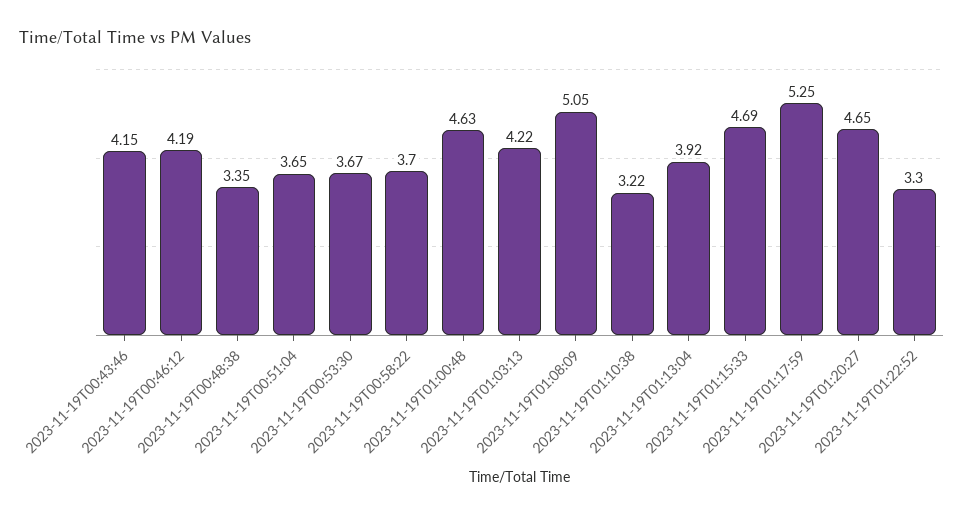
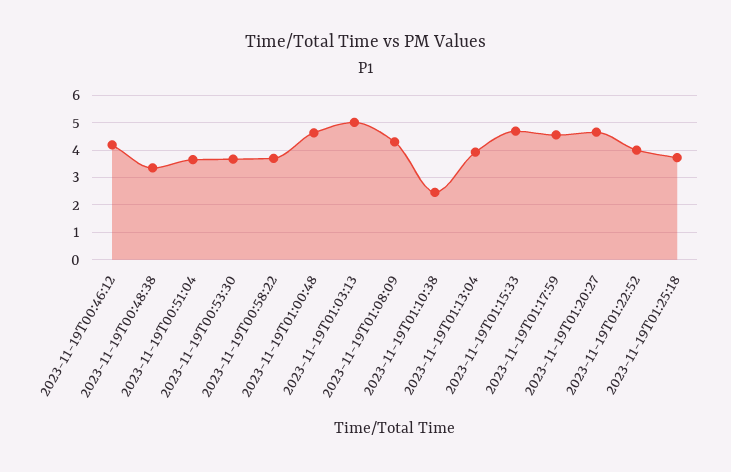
2023-11-19T00:43:46: 4.15 -> none
2023-11-19T01:03:13: 4.22 -> 5
2023-11-19T01:08:09: 5.05 -> 4.25
2023-11-19T01:10:38: 3.22 -> 2.5
2023-11-19T01:17:59: 5.25 -> 4.5
2023-11-19T01:22:52: 3.3 -> 4
2023-11-19T01:25:18: none -> 3.75

